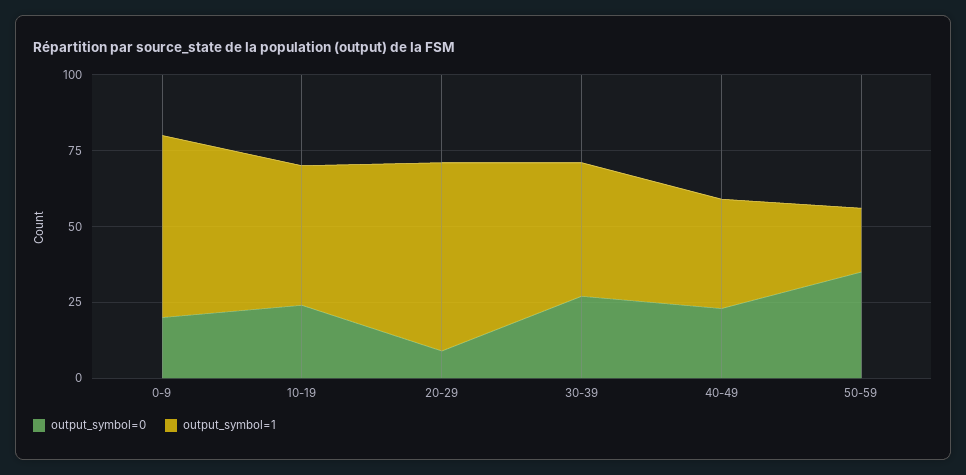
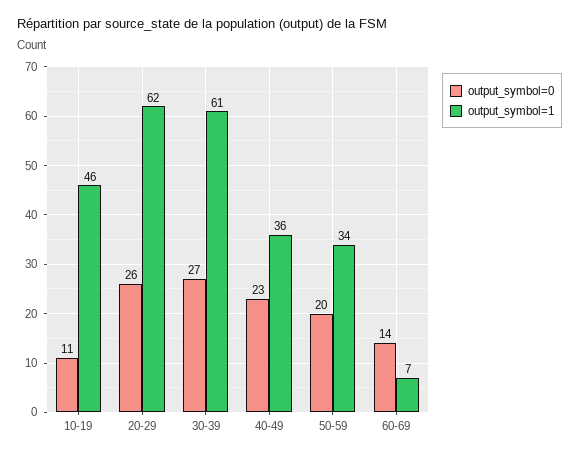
output_symbol=0, 0-9: 20 -> none
output_symbol=1, 0-9: 60 -> none
output_symbol=0, 10-19: 25 -> 11
output_symbol=0, 20-29: 10 -> 26
output_symbol=1, 30-39: 45 -> 61
output_symbol=0, 50-59: 35 -> 20
output_symbol=1, 50-59: 20 -> 34
output_symbol=0, 60-69: none -> 14
output_symbol=1, 60-69: none -> 7

